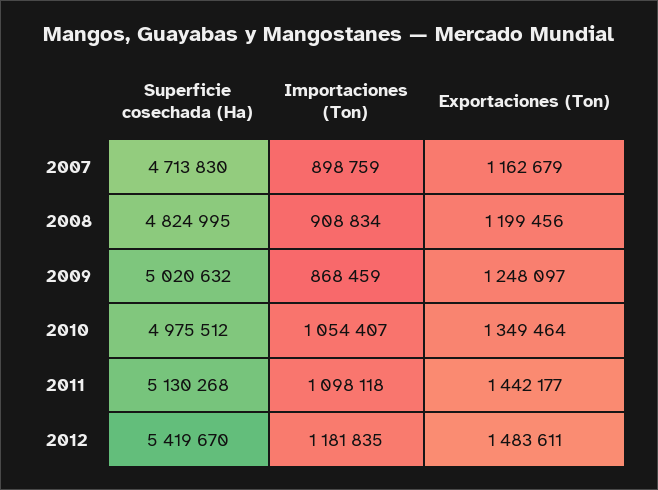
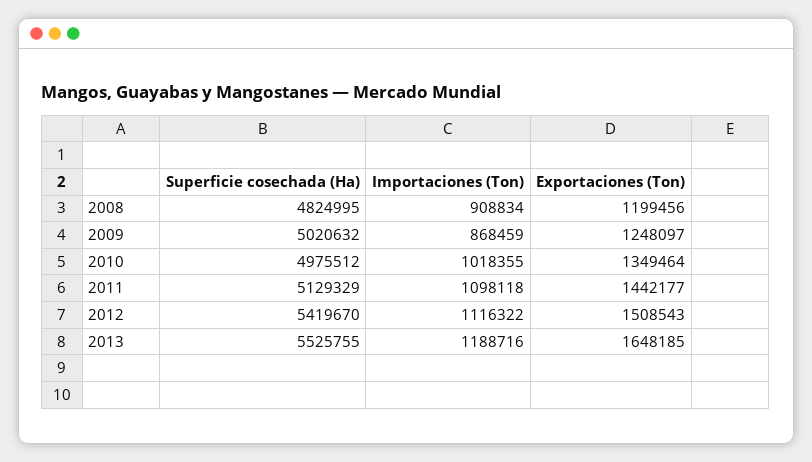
Superficie cosechada (Ha), 2007: 4713830 -> none
Importaciones (Ton), 2007: 898759 -> none
Exportaciones (Ton), 2007: 1162679 -> none
Importaciones (Ton), 2010: 1054407 -> 1018355
Superficie cosechada (Ha), 2011: 5130268 -> 5129329
Importaciones (Ton), 2012: 1181835 -> 1116322
Exportaciones (Ton), 2012: 1483611 -> 1508543
Superficie cosechada (Ha), 2013: none -> 5525755
Importaciones (Ton), 2013: none -> 1188716
Exportaciones (Ton), 2013: none -> 1648185

